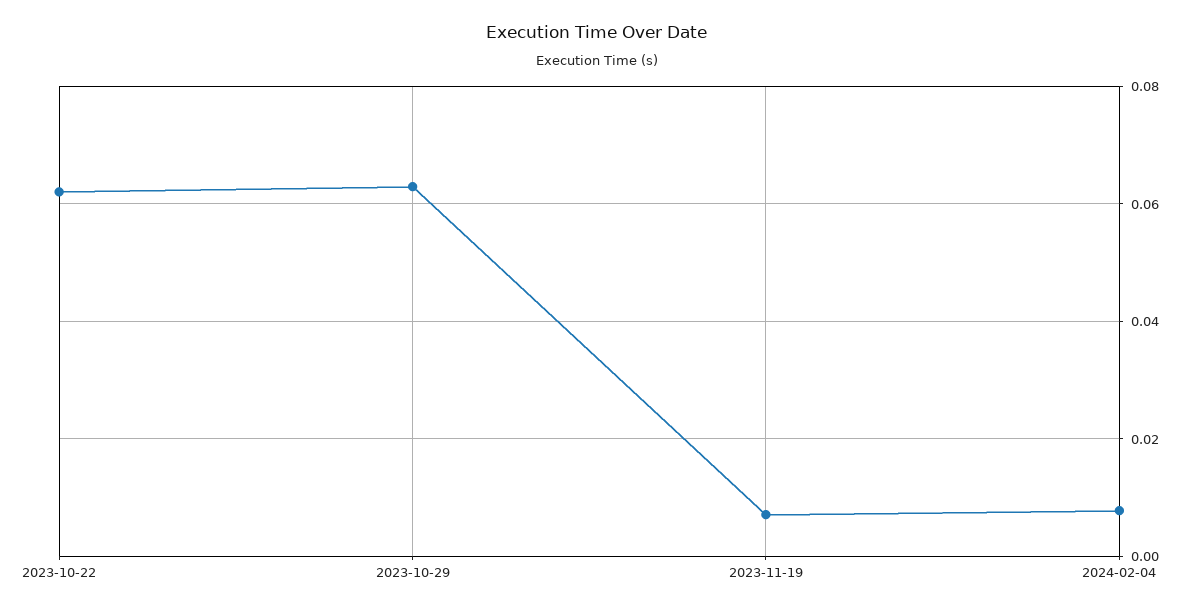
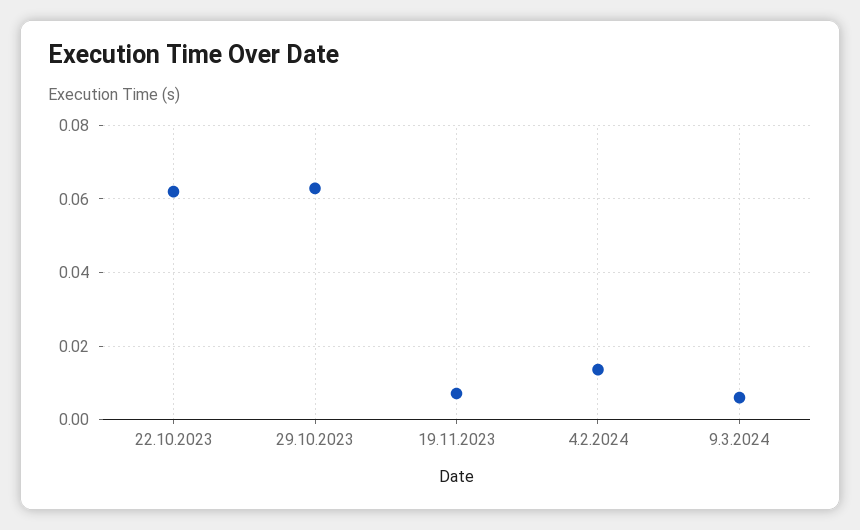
2024-02-04: 0.008 -> 0.014
9.3.2024: none -> 0.006

